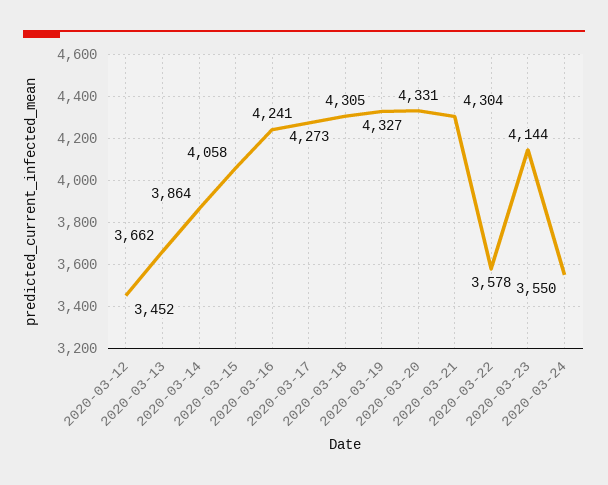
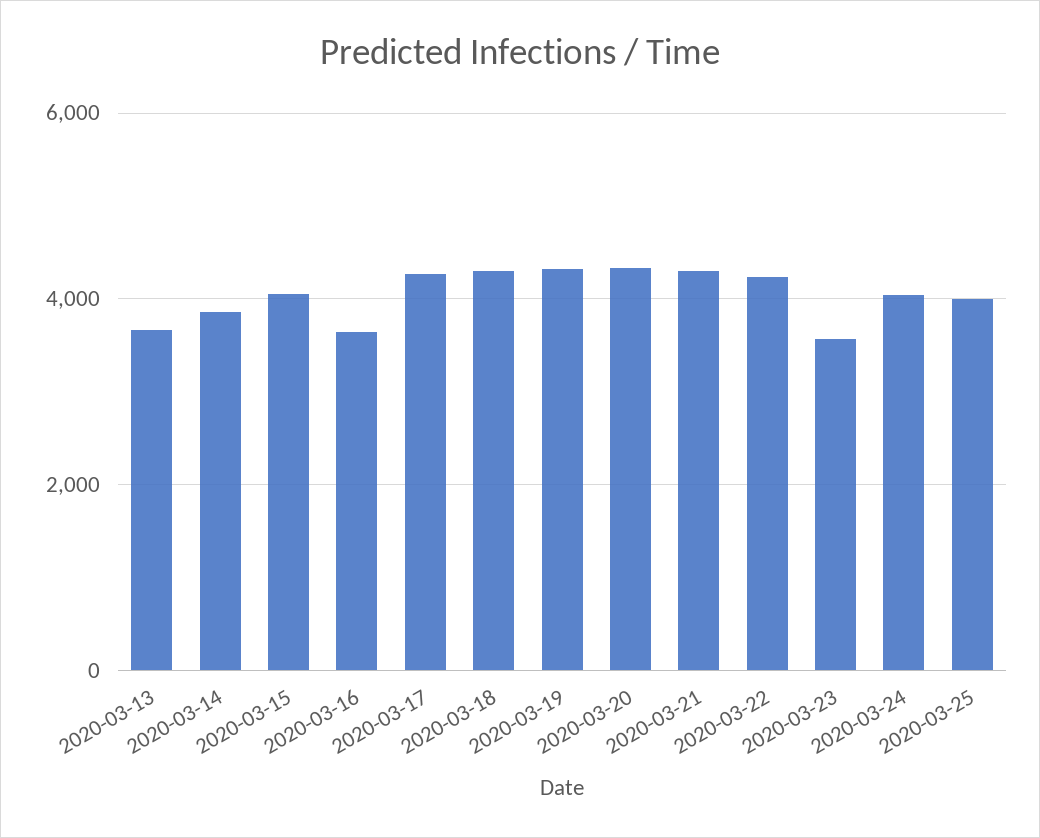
2020-03-12: 3452 -> none
2020-03-16: 4241 -> 3600
2020-03-22: 3578 -> 4200
2020-03-23: 4144 -> 3600
2020-03-24: 3550 -> 4000
2020-03-25: none -> 4000

